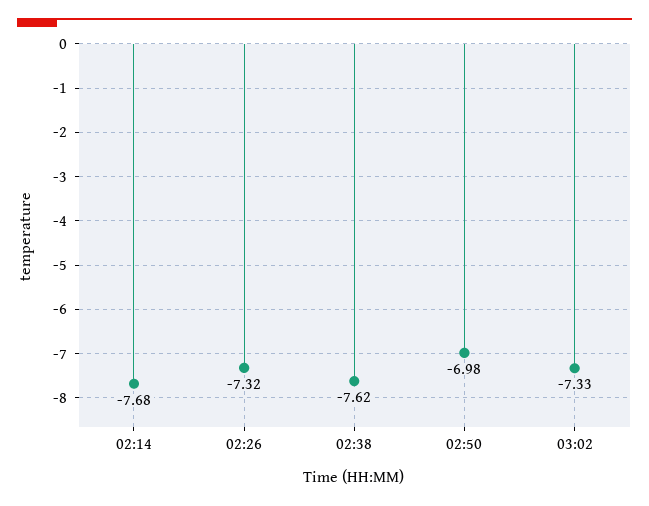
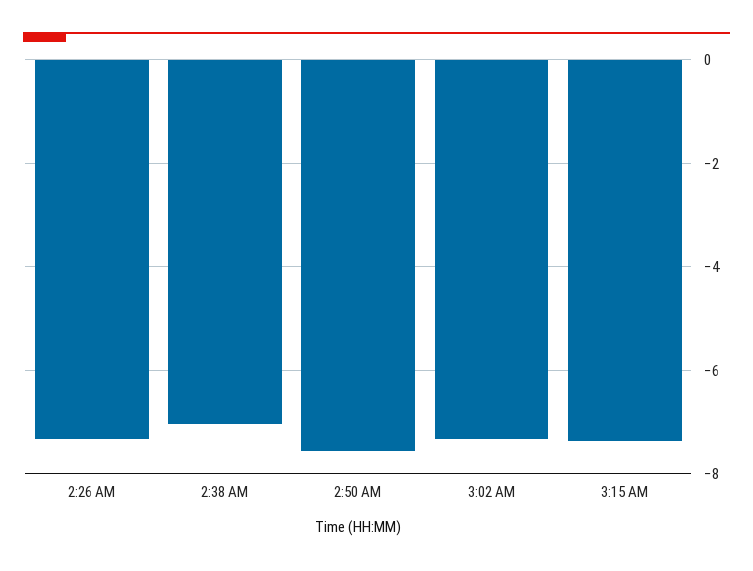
02:14: -7.68 -> none
02:38: -7.62 -> -7
02:50: -6.98 -> -7.6
3:15 AM: none -> -7.4

